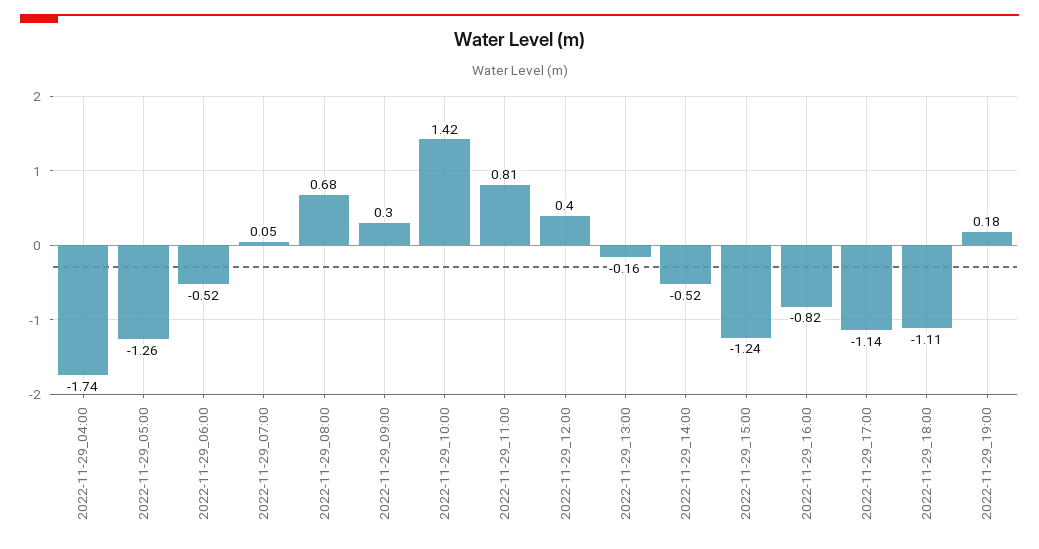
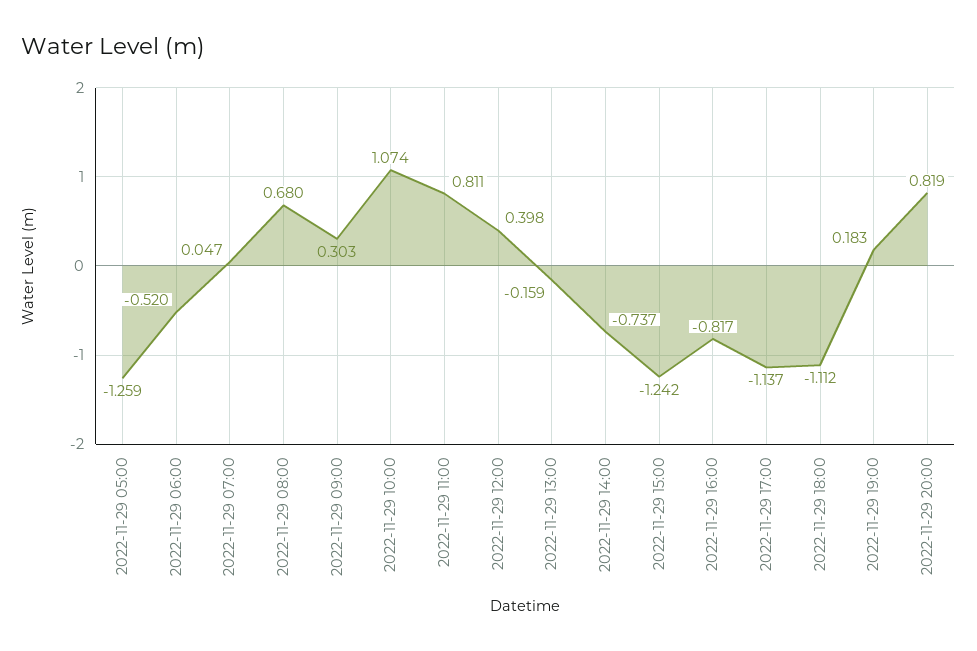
2022-11-29_04:00: -1.74 -> none
2022-11-29_10:00: 1.42 -> 1.074
2022-11-29_14:00: -0.52 -> -0.737
2022-11-29 20:00: none -> 0.819

